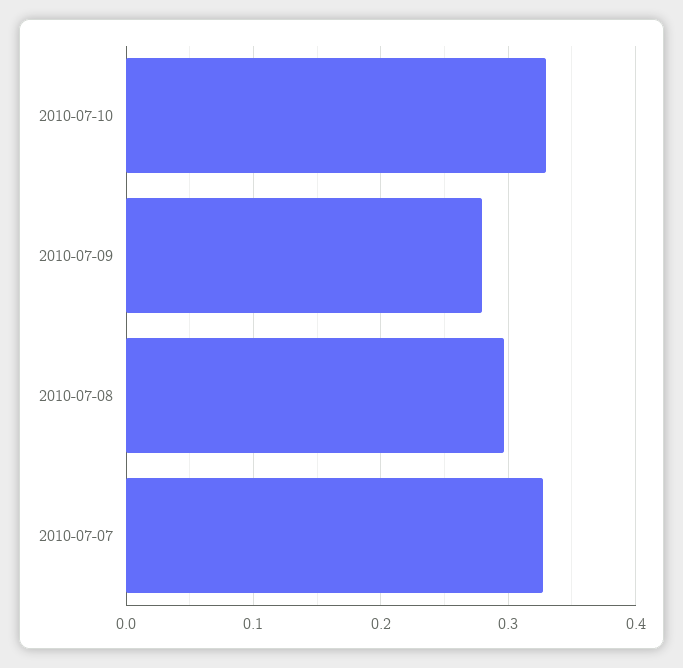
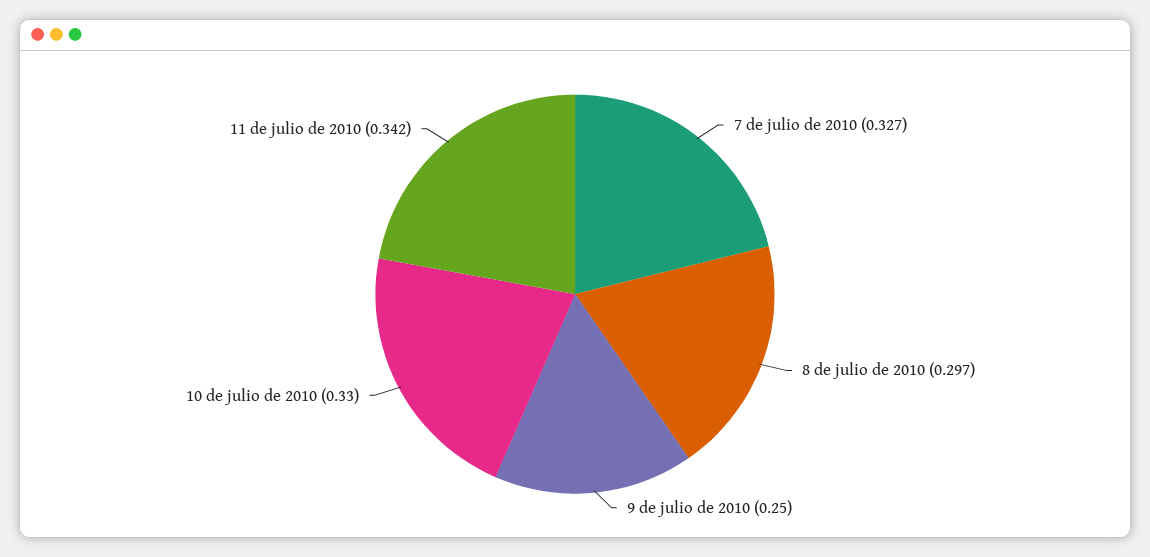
2010-07-09: 0.28 -> 0.25
11 de julio de 2010: none -> 0.342

